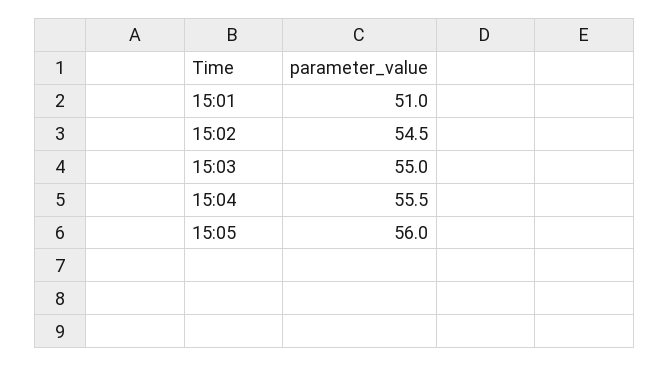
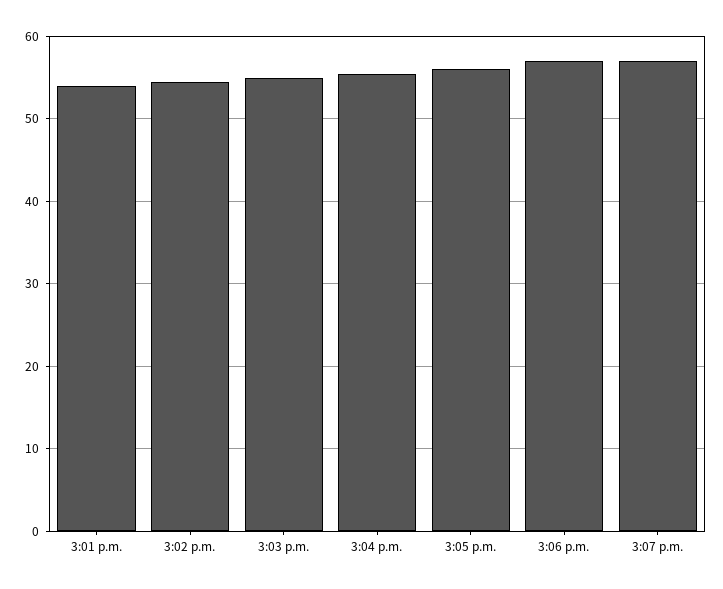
15:01: 51 -> 54
3:06 p.m.: none -> 57
3:07 p.m.: none -> 57

